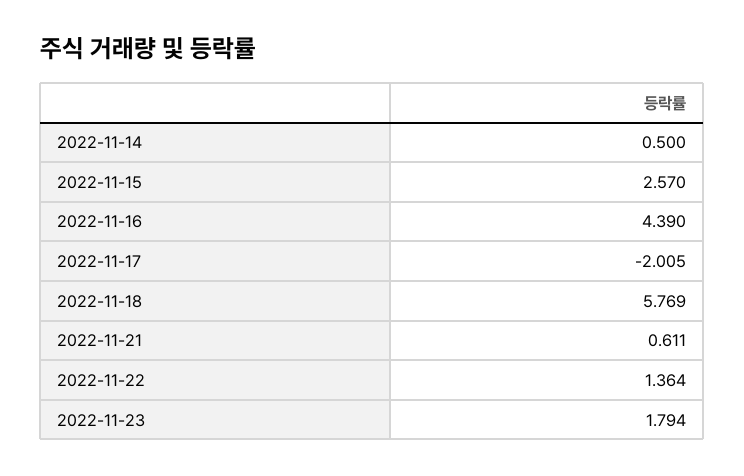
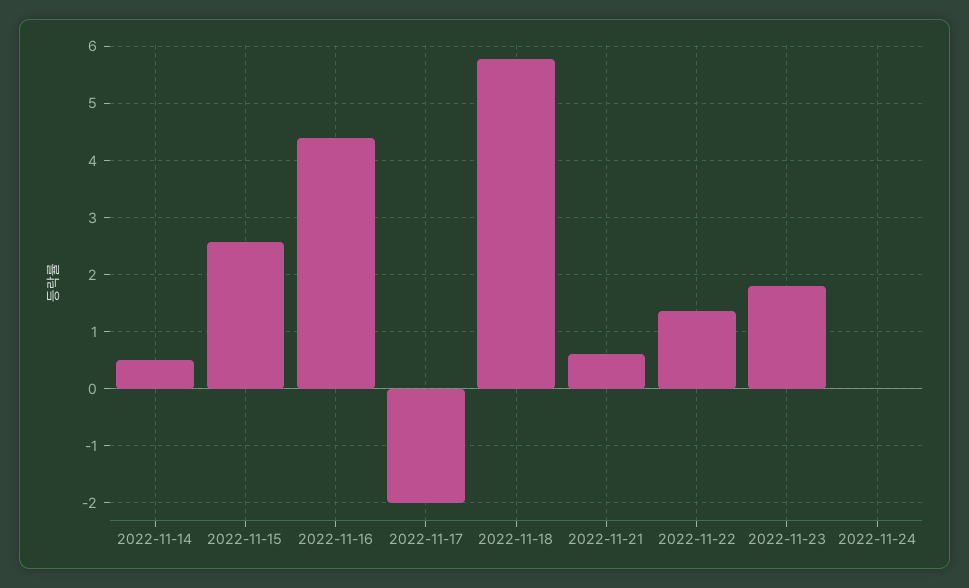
2022-11-24: none -> 0

